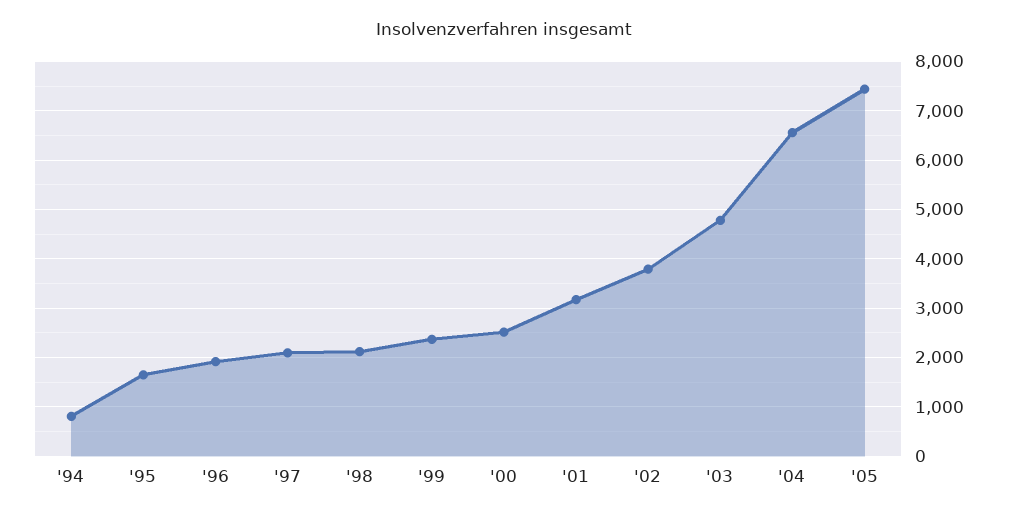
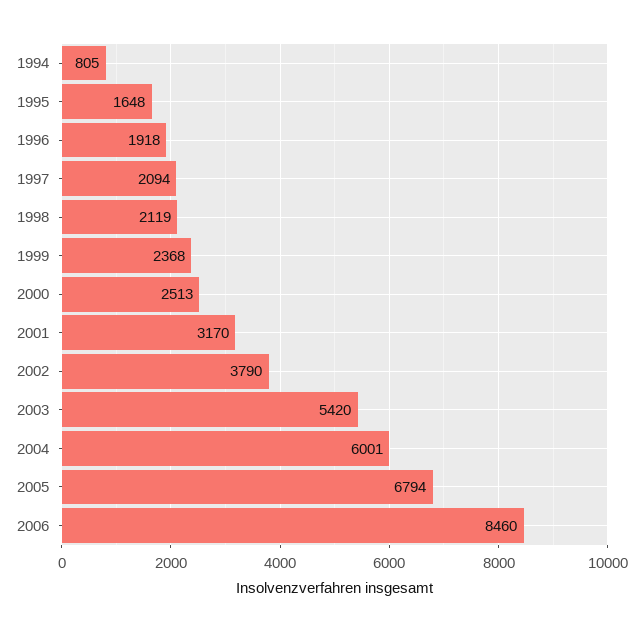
'03: 4800 -> 5420
'04: 6600 -> 6001
'05: 7400 -> 6794
2006: none -> 8460

